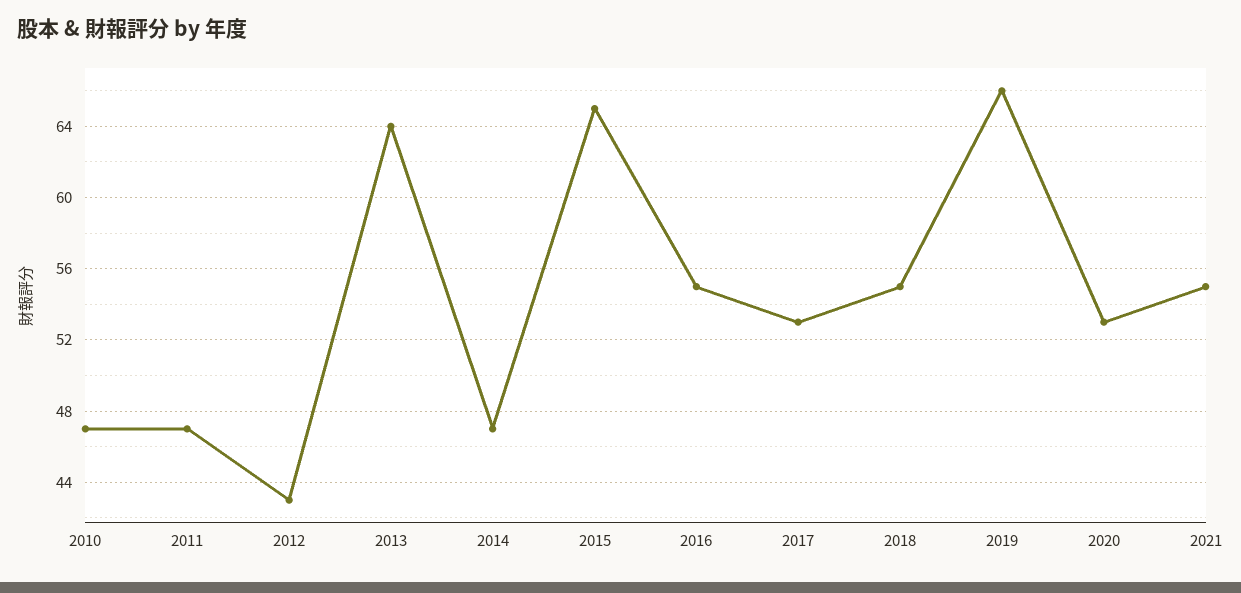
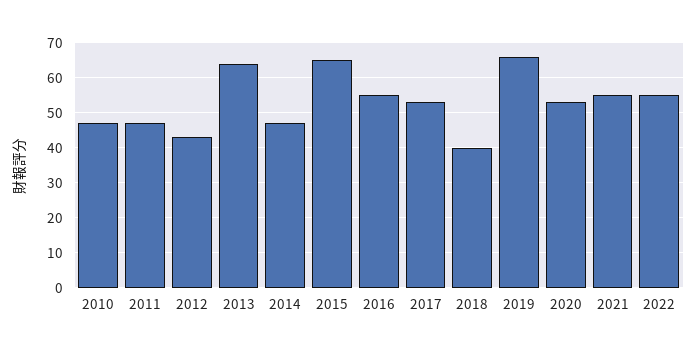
2018: 55 -> 40
2022: none -> 55

